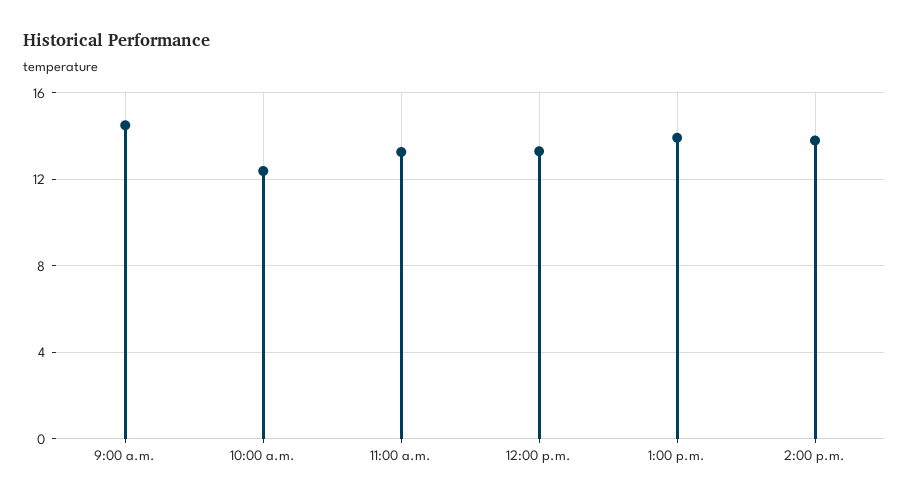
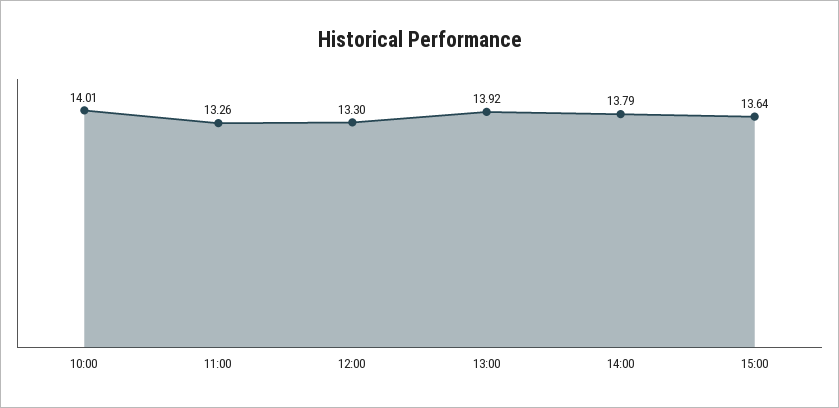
9:00 a.m.: 14.5 -> none
10:00 a.m.: 12.5 -> 14.01
15:00: none -> 13.64

